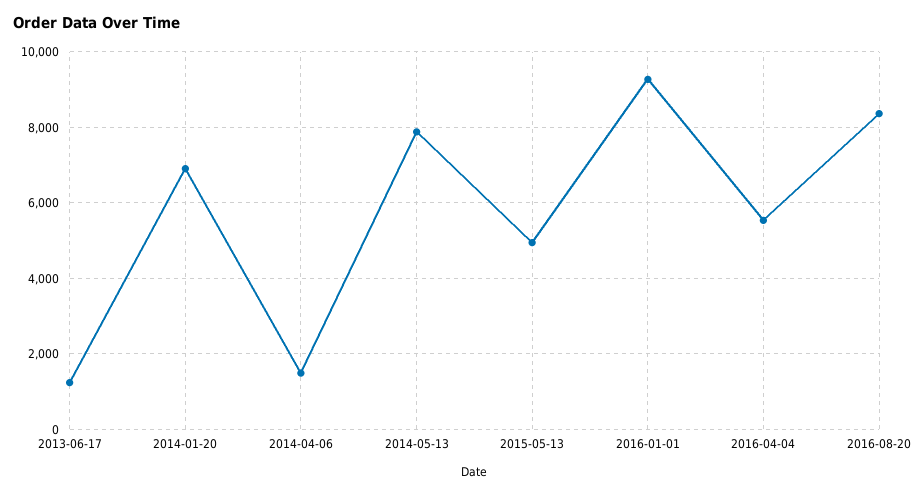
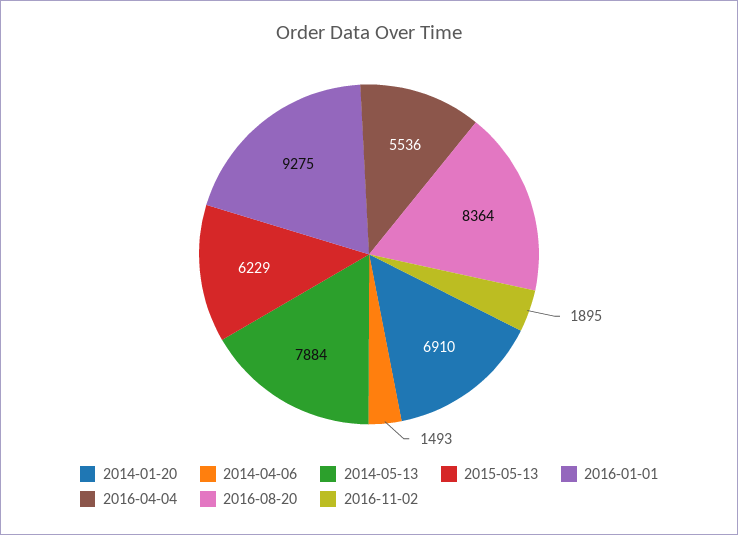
2013-06-17: 1200 -> none
2015-05-13: 5000 -> 6229
2016-11-02: none -> 1895

